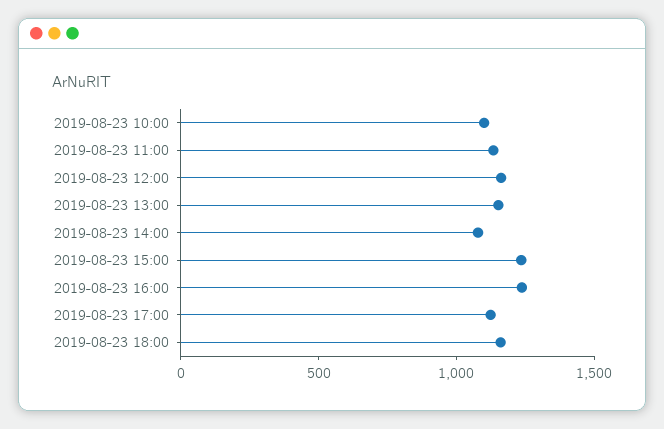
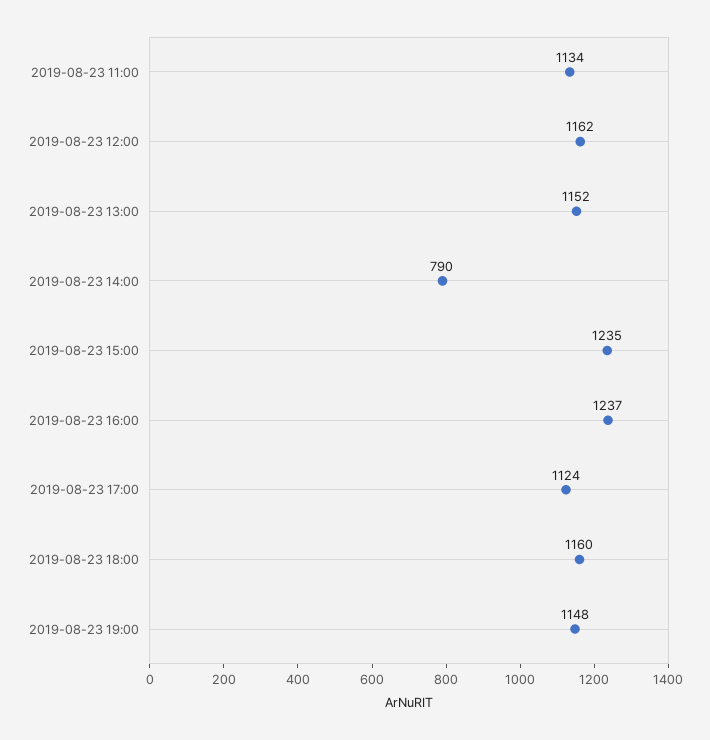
2019-08-23 10:00: 1100 -> none
2019-08-23 14:00: 1100 -> 790
2019-08-23 19:00: none -> 1148

